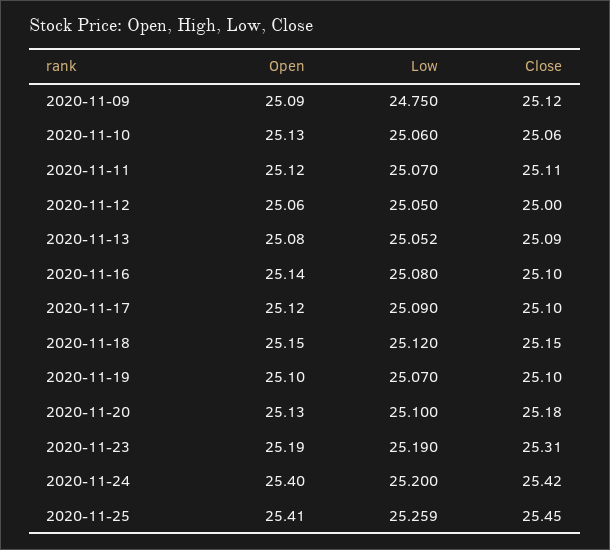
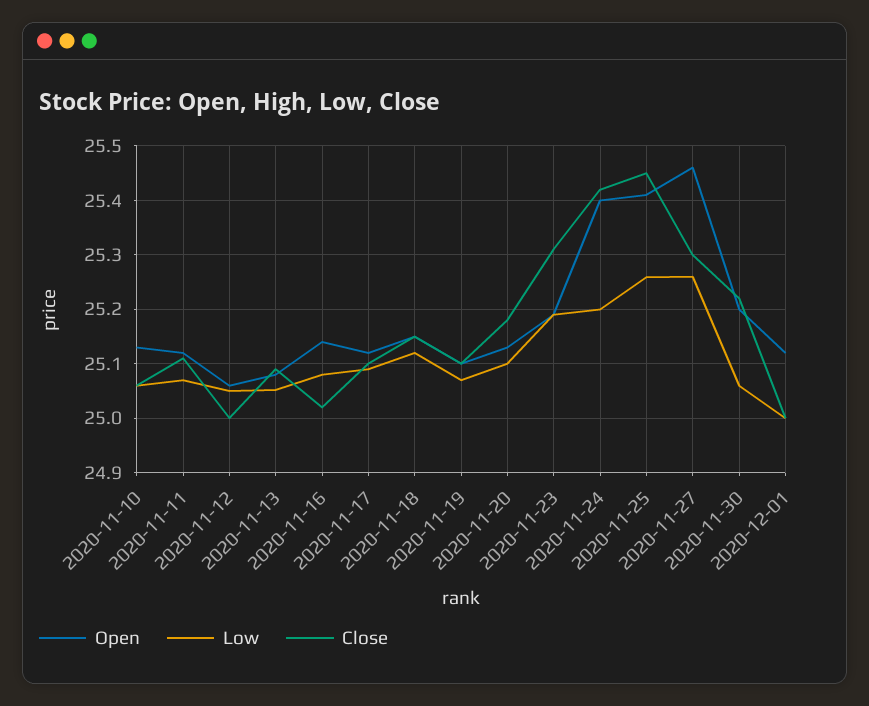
Open, 2020-11-09: 25.09 -> none
Low, 2020-11-09: 24.75 -> none
Close, 2020-11-09: 25.12 -> none
Close, 2020-11-16: 25.1 -> 25.02
Open, 2020-11-27: none -> 25.46
Low, 2020-11-27: none -> 25.26
Close, 2020-11-27: none -> 25.3
Open, 2020-11-30: none -> 25.2
Low, 2020-11-30: none -> 25.06
Close, 2020-11-30: none -> 25.22
Open, 2020-12-01: none -> 25.12
Low, 2020-12-01: none -> 25
Close, 2020-12-01: none -> 25

